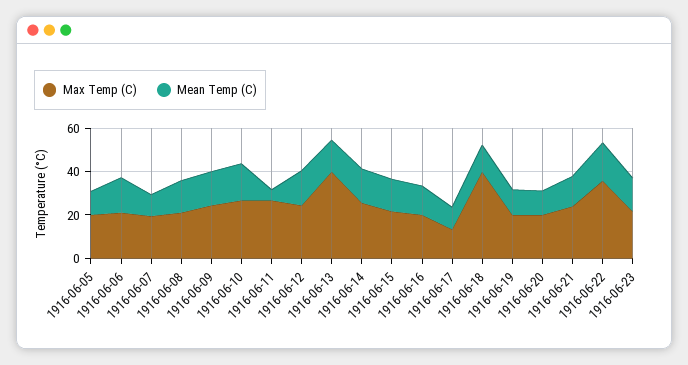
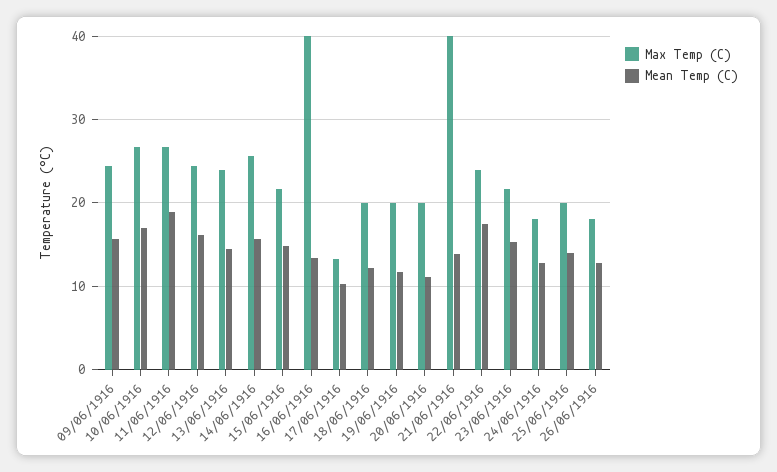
Max Temp (C), 1916-06-05: 20 -> none
Mean Temp (C), 1916-06-05: 10 -> none
Max Temp (C), 1916-06-06: 20 -> none
Mean Temp (C), 1916-06-06: 15 -> none
Max Temp (C), 1916-06-07: 20 -> none
Mean Temp (C), 1916-06-07: 10 -> none
Max Temp (C), 1916-06-08: 20 -> none
Mean Temp (C), 1916-06-08: 15 -> none
Mean Temp (C), 1916-06-11: 5 -> 19
Max Temp (C), 1916-06-13: 40 -> 24
Max Temp (C), 1916-06-16: 20 -> 40
Max Temp (C), 1916-06-18: 40 -> 20
Max Temp (C), 1916-06-21: 25 -> 40
Max Temp (C), 1916-06-22: 35 -> 24
Max Temp (C), 24/06/1916: none -> 18
Mean Temp (C), 24/06/1916: none -> 13
Max Temp (C), 25/06/1916: none -> 20
Mean Temp (C), 25/06/1916: none -> 14
Max Temp (C), 26/06/1916: none -> 18
Mean Temp (C), 26/06/1916: none -> 13

